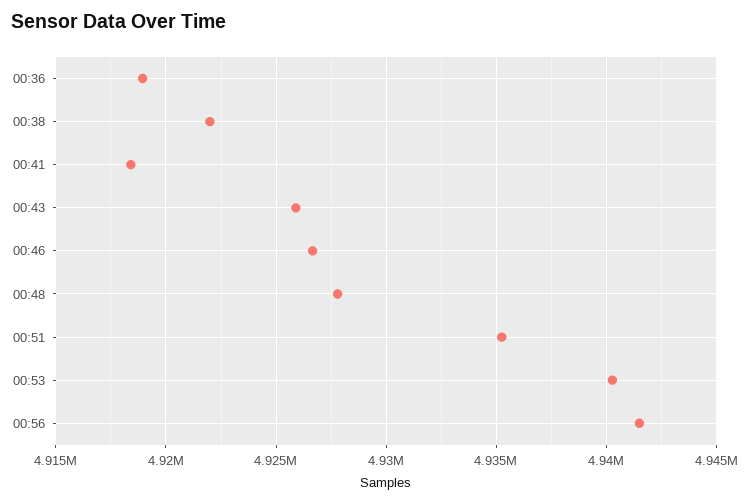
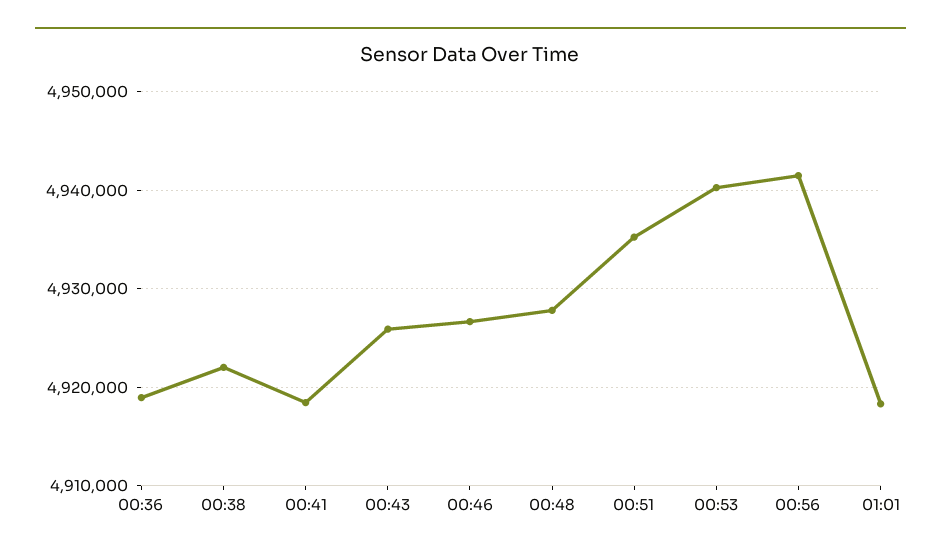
01:01: none -> 4918000

